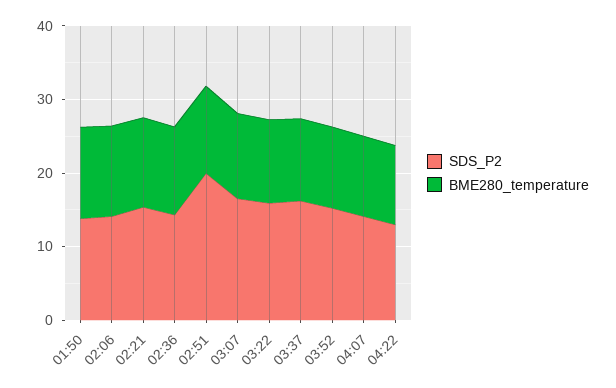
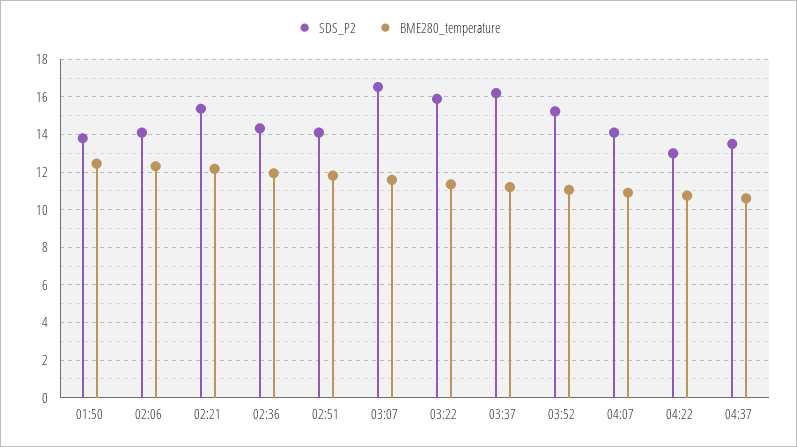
SDS_P2, 02:51: 20 -> 14
SDS_P2, 04:37: none -> 13.5
BME280_temperature, 04:37: none -> 10.5

